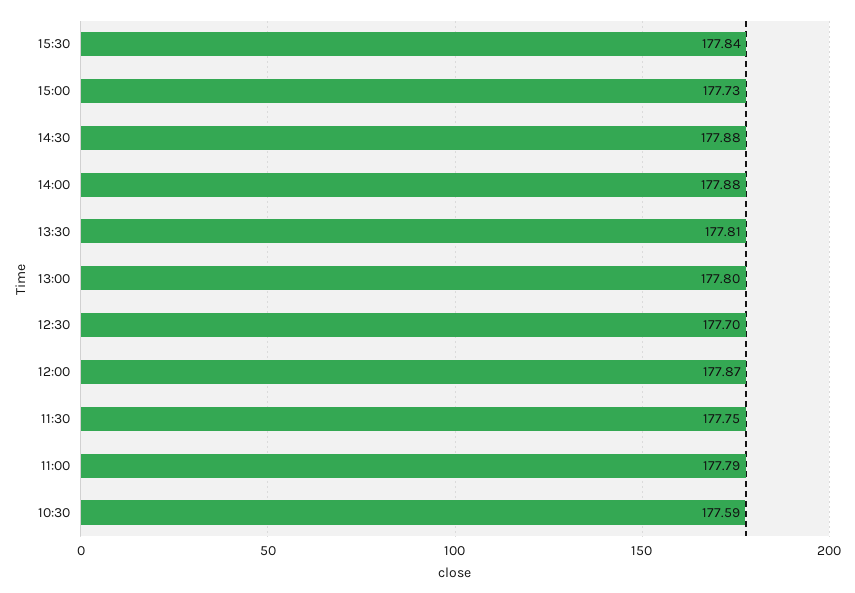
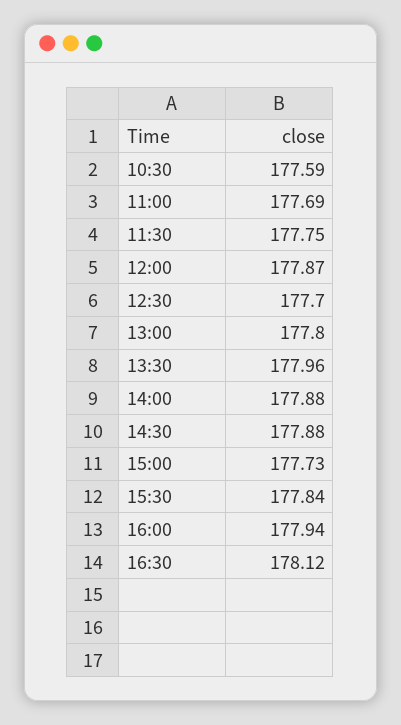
13:30: 177.81 -> 177.96
11:00: 177.79 -> 177.69
16:00: none -> 177.94
16:30: none -> 178.12

